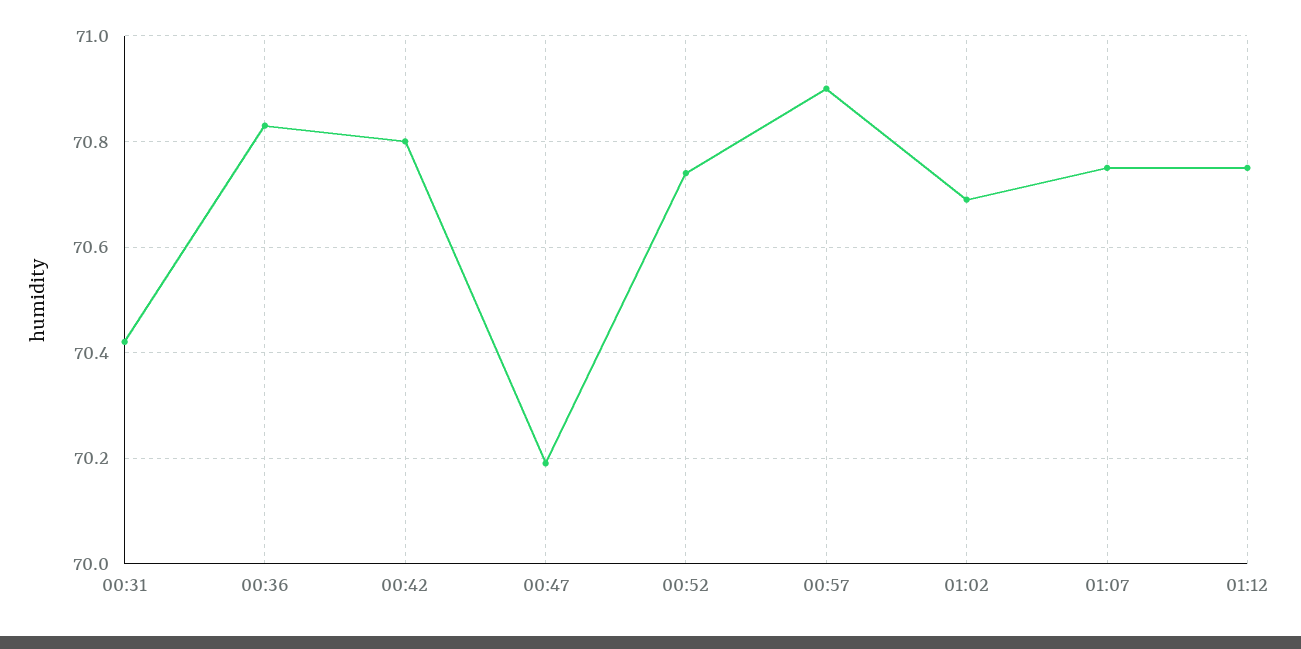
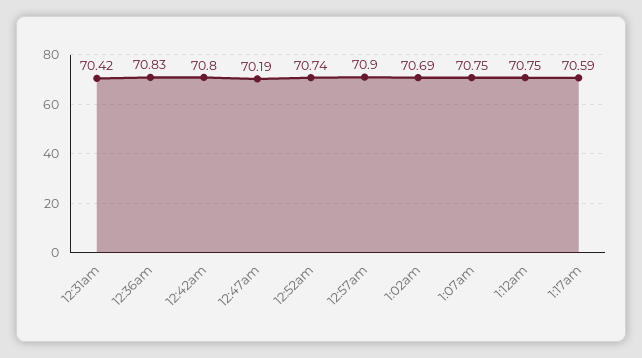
1:17am: none -> 70.59

